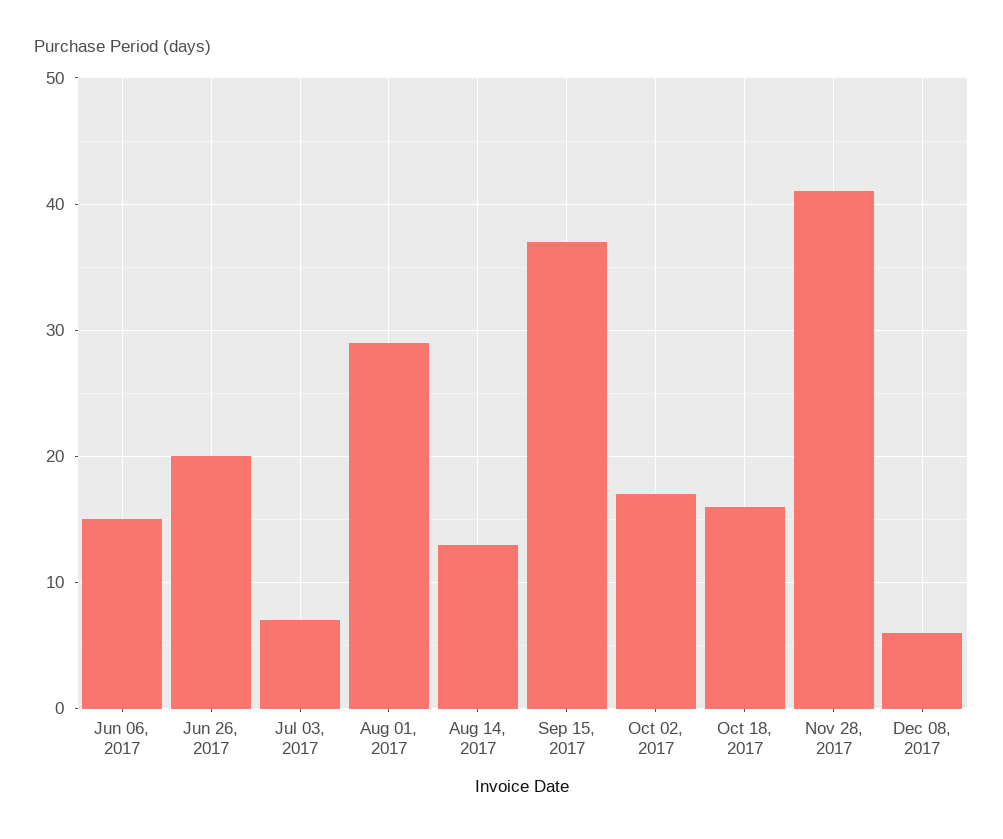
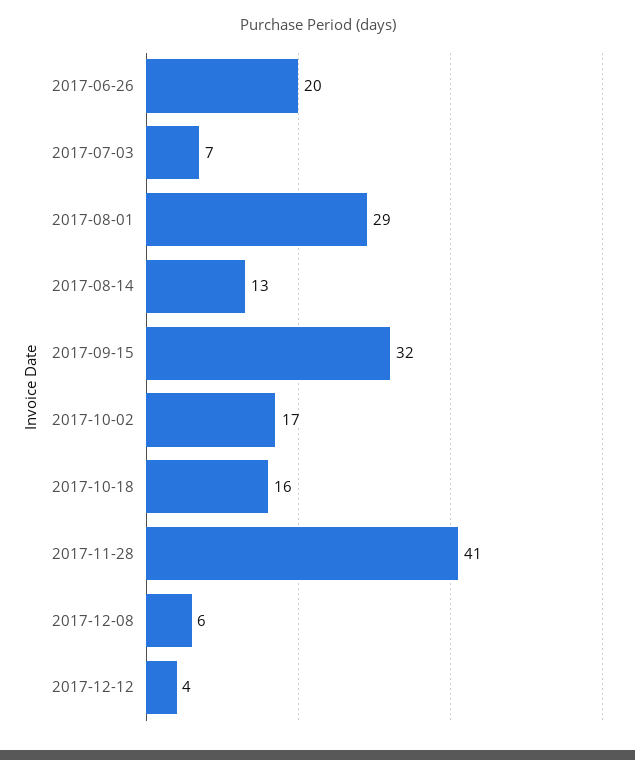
Jun 06, 2017: 15 -> none
Sep 15, 2017: 37 -> 32
2017-12-12: none -> 4

